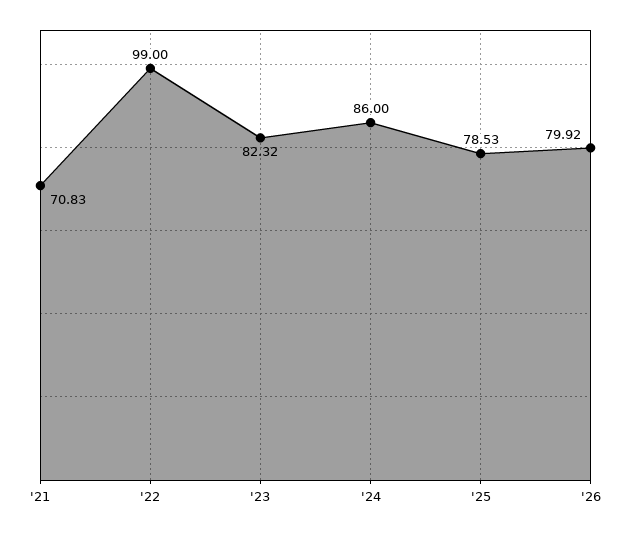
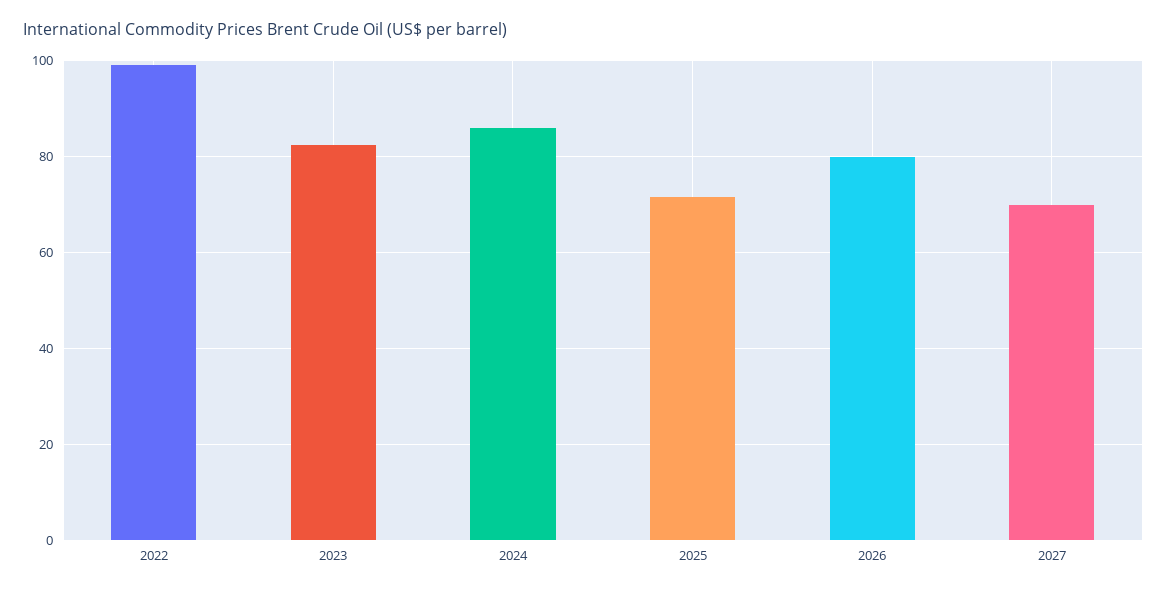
'21: 70.83 -> none
'25: 78.53 -> 72
2027: none -> 70

